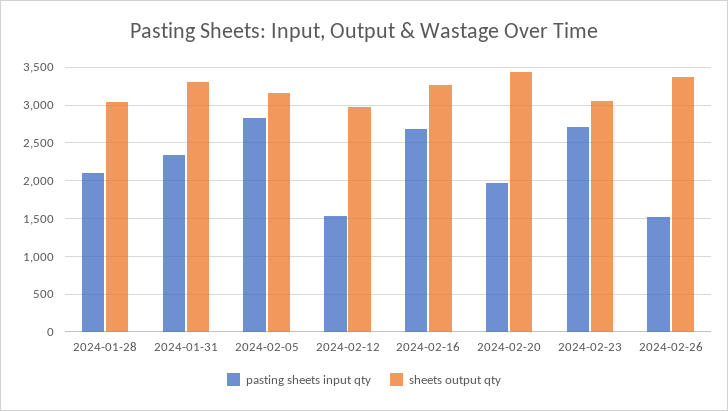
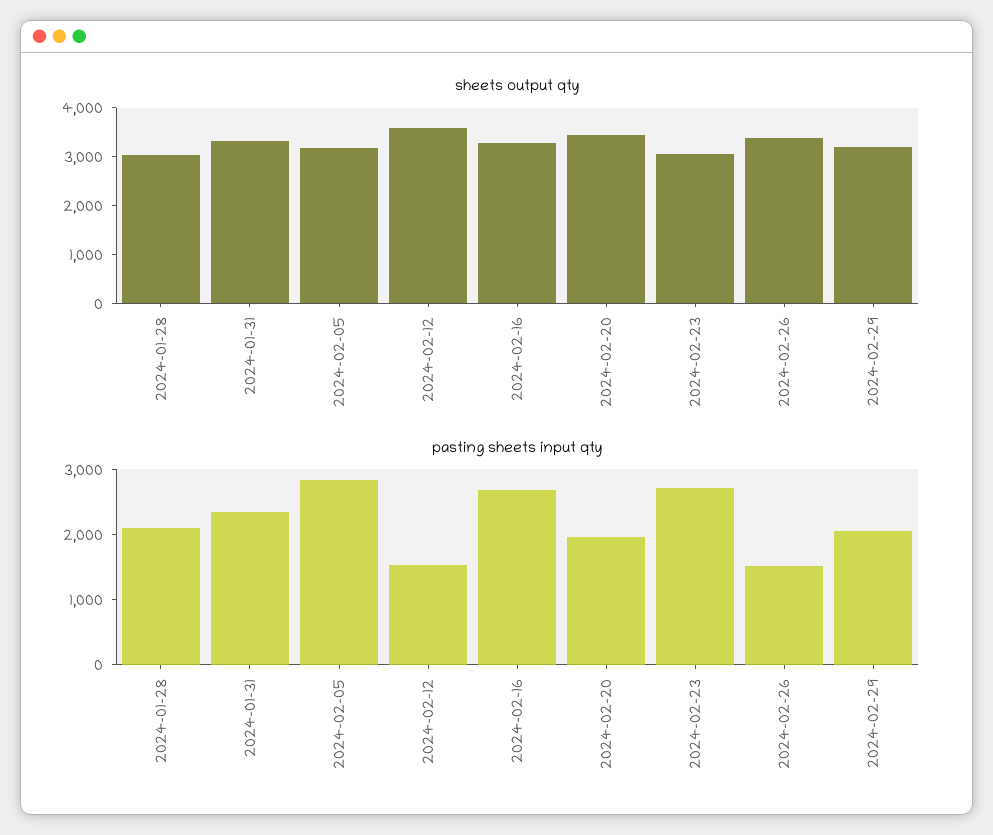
sheets output qty, 2024-02-12: 3000 -> 3600
sheets output qty, 2024-02-29: none -> 3200
pasting sheets input qty, 2024-02-29: none -> 2000

